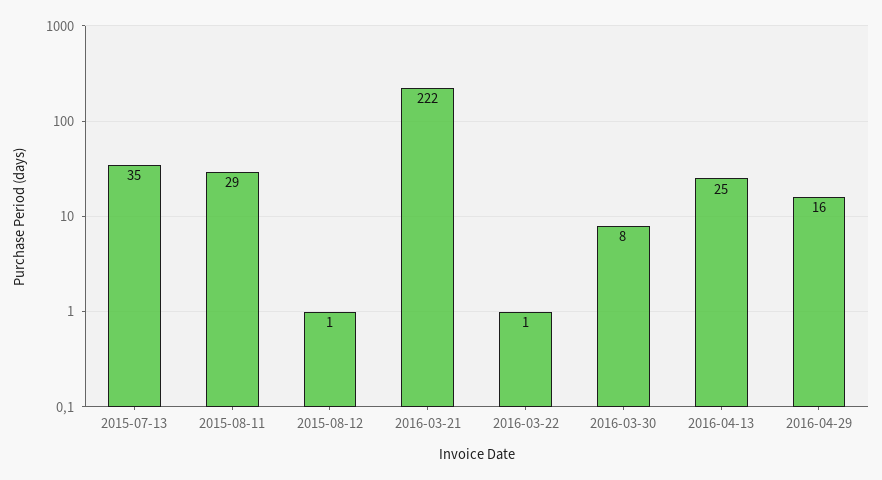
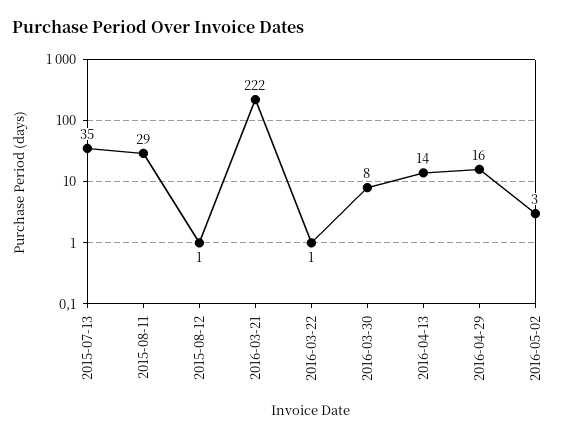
2016-04-13: 25 -> 14
2016-05-02: none -> 3

